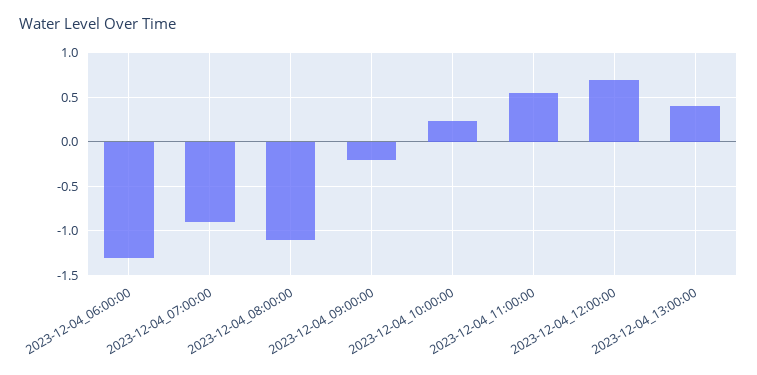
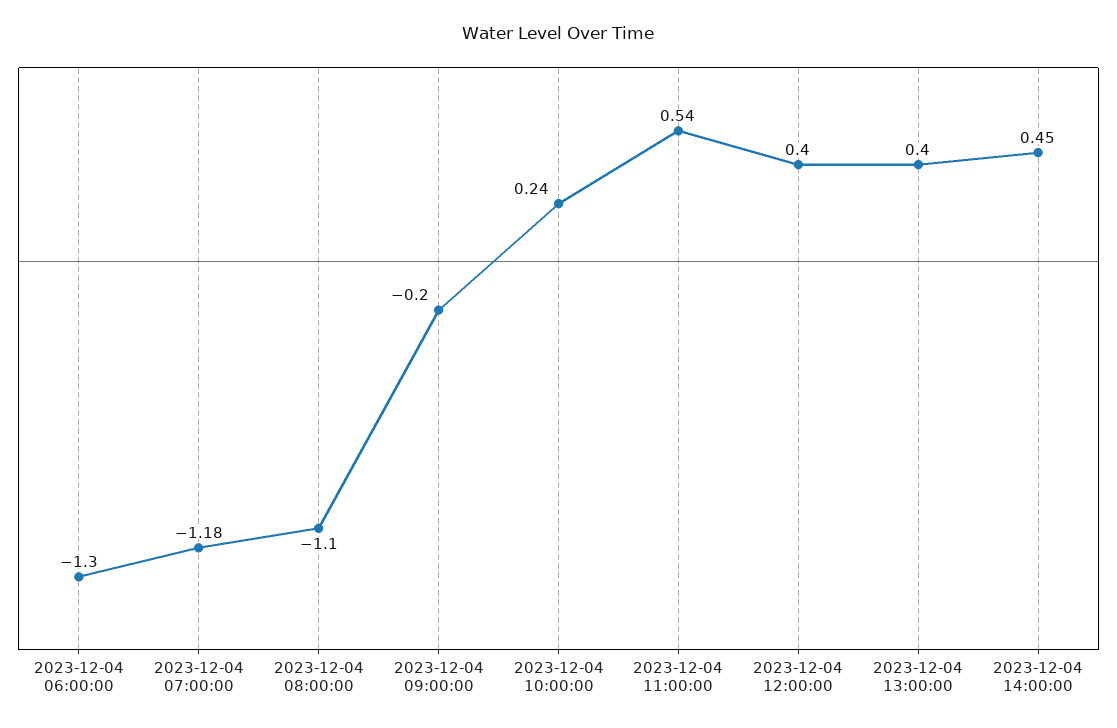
2023-12-04_07:00:00: -0.9 -> -1.18
2023-12-04_12:00:00: 0.7 -> 0.4
2023-12-04 14:00:00: none -> 0.45

